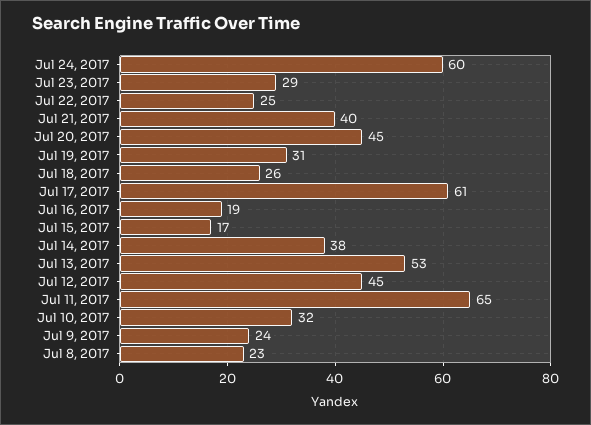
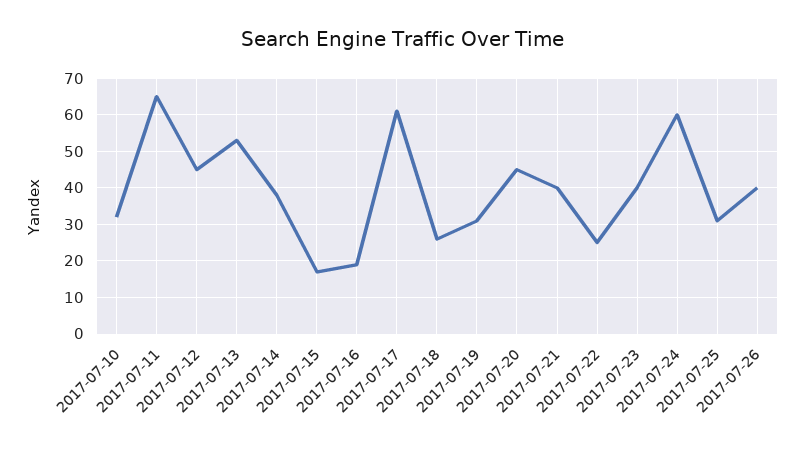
Jul 23, 2017: 29 -> 40
Jul 9, 2017: 24 -> none
Jul 8, 2017: 23 -> none
2017-07-25: none -> 30
2017-07-26: none -> 40

